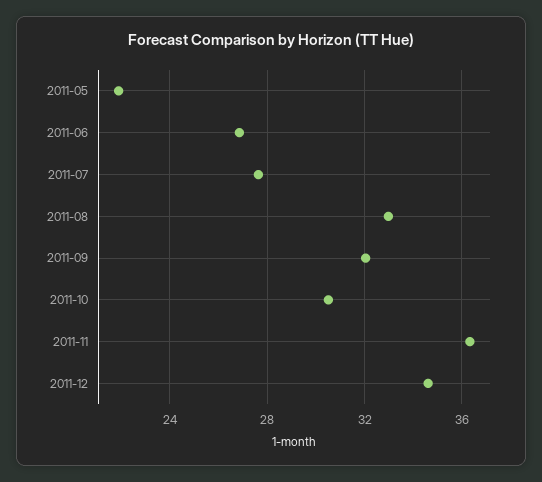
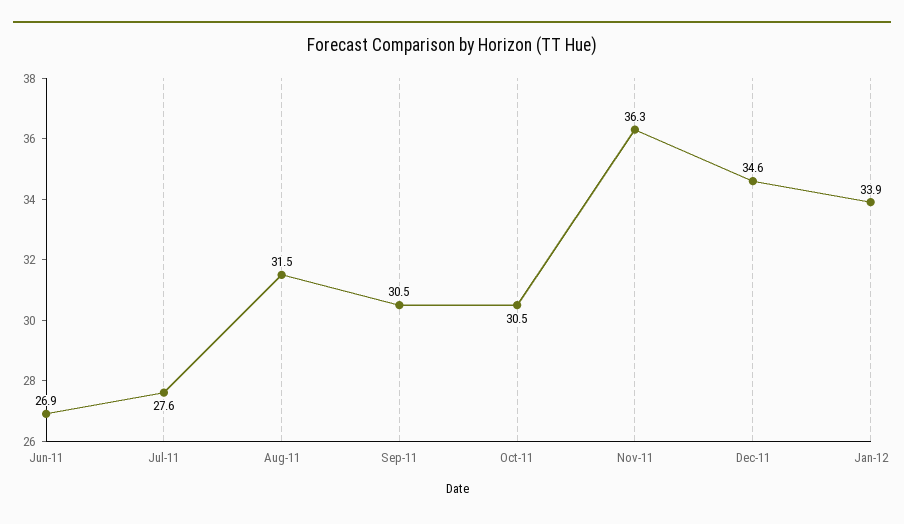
2011-05: 22 -> none
2011-08: 33 -> 31.5
2011-09: 32 -> 30.5
Jan-12: none -> 33.9

